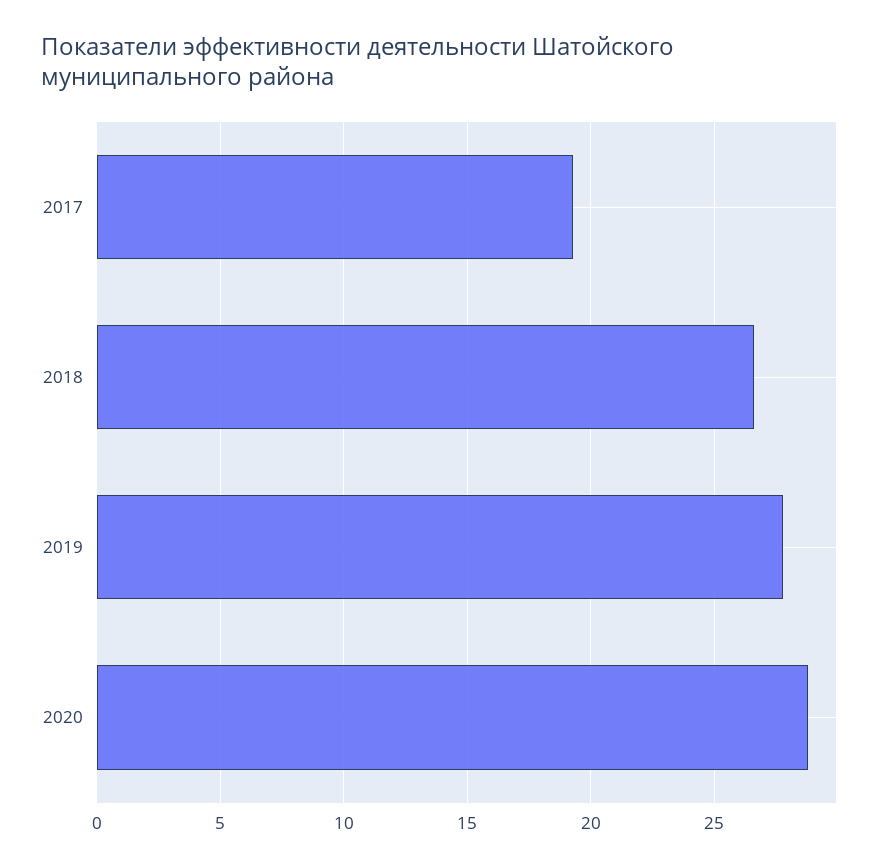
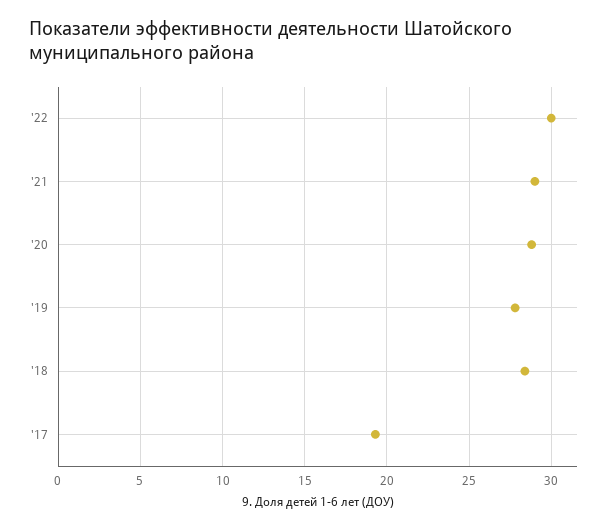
2018: 26.5 -> 28.5
'22: none -> 30
'21: none -> 29

